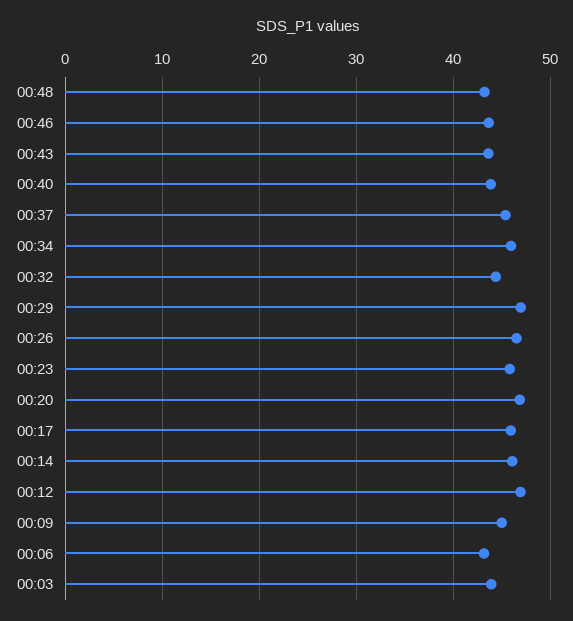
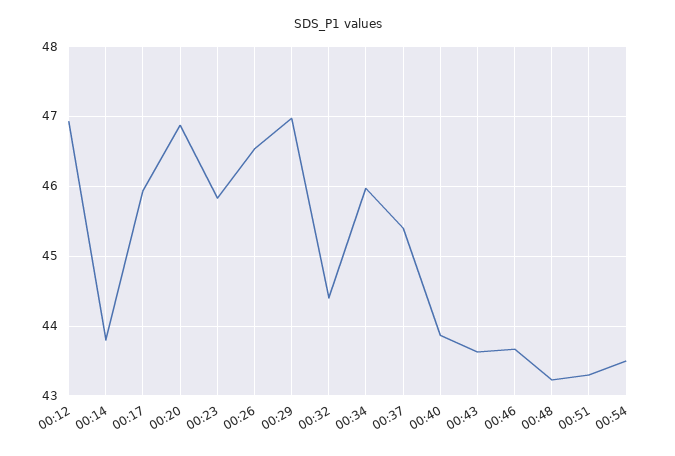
00:14: 46 -> 43.8
00:09: 45 -> none
00:06: 43 -> none
00:03: 44 -> none
00:51: none -> 43.3
00:54: none -> 43.5

